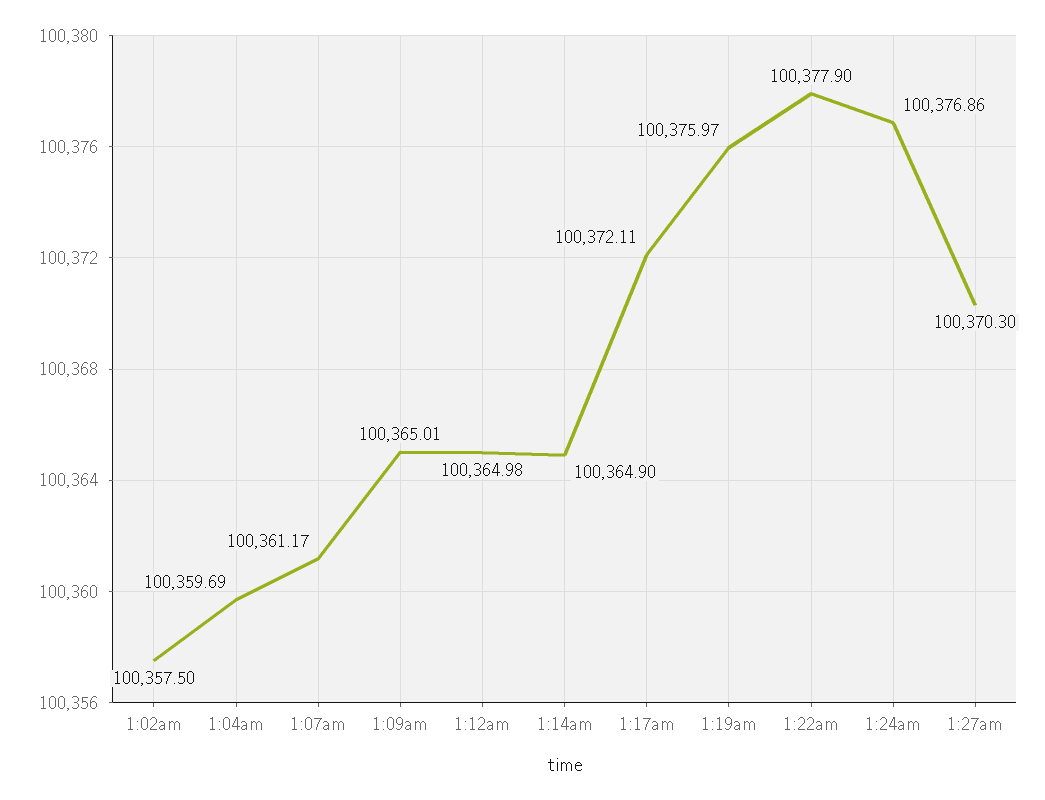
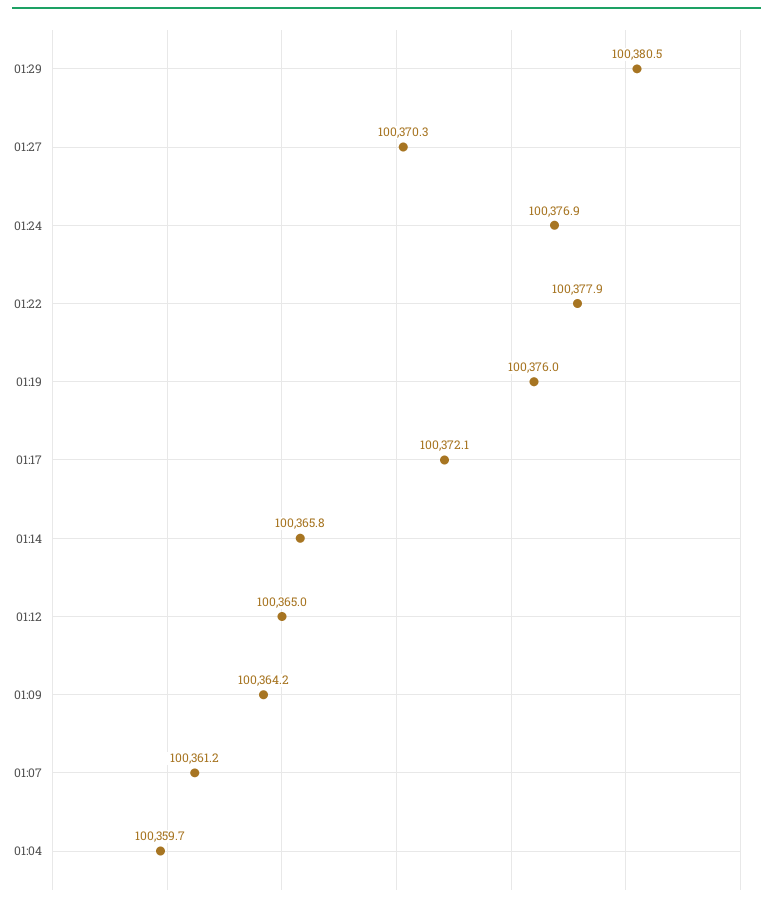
1:02am: 100357.5 -> none
1:09am: 100365.01 -> 100364.2
1:14am: 100364.9 -> 100365.8
01:29: none -> 100380.5

